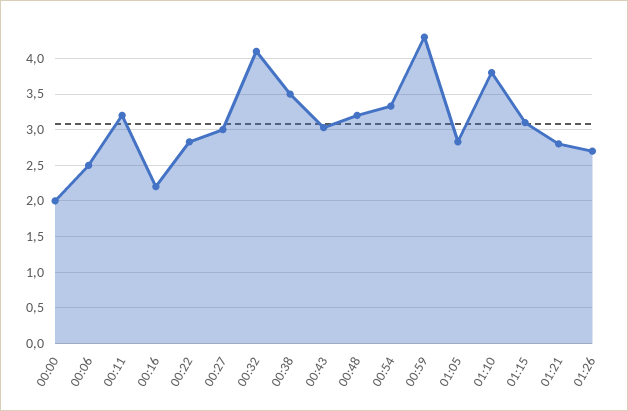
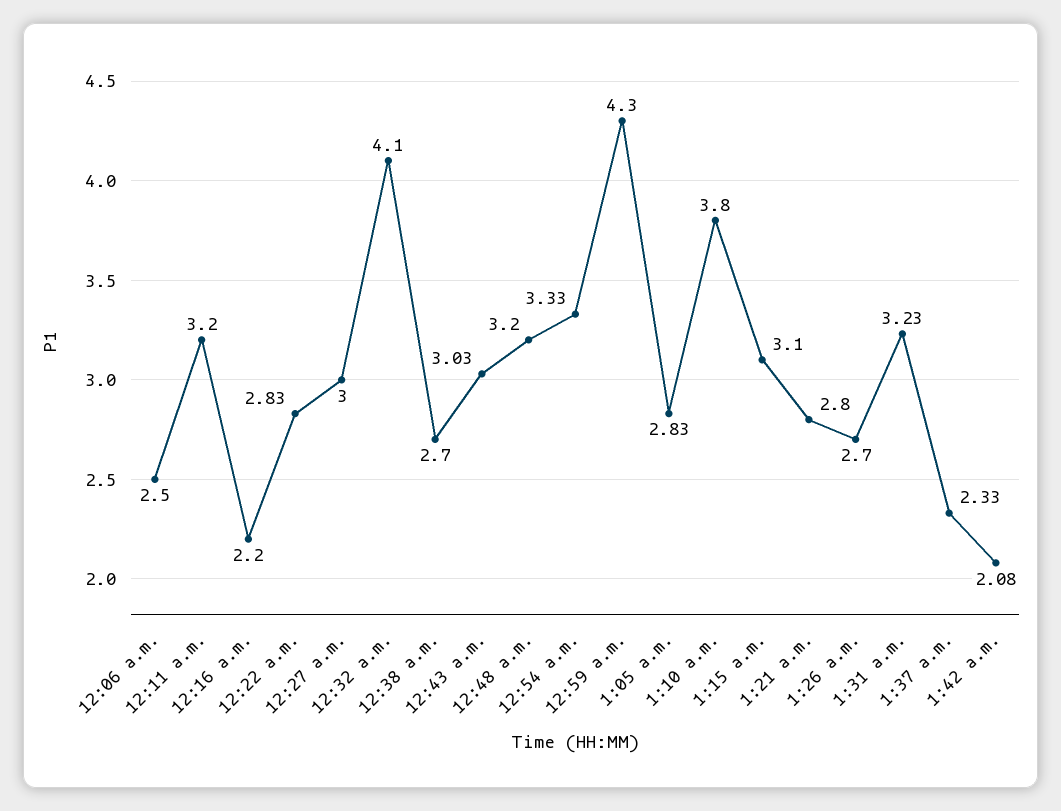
00:00: 2 -> none
00:38: 3.5 -> 2.7
1:31 a.m.: none -> 3.23
1:37 a.m.: none -> 2.33
1:42 a.m.: none -> 2.08

